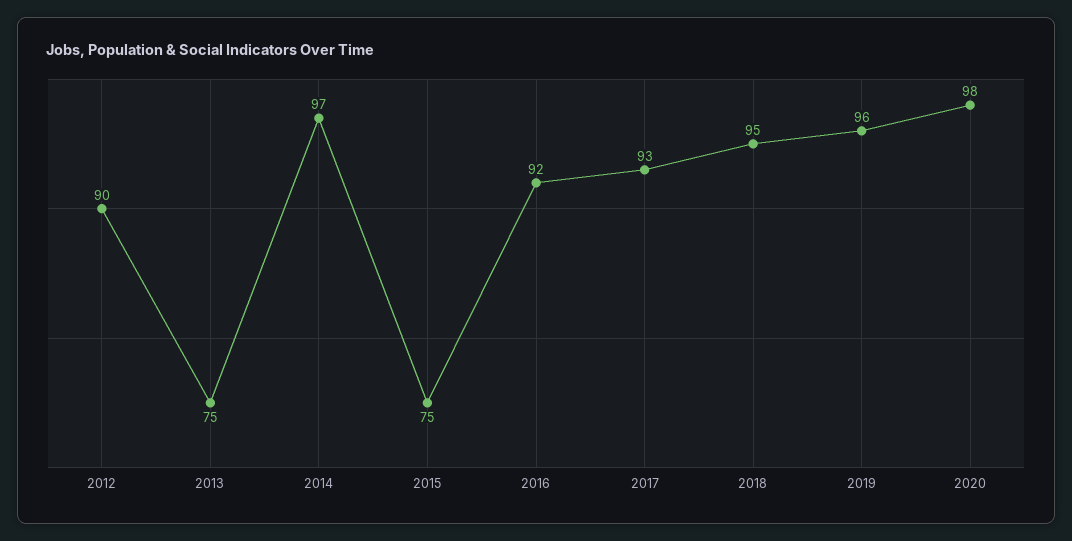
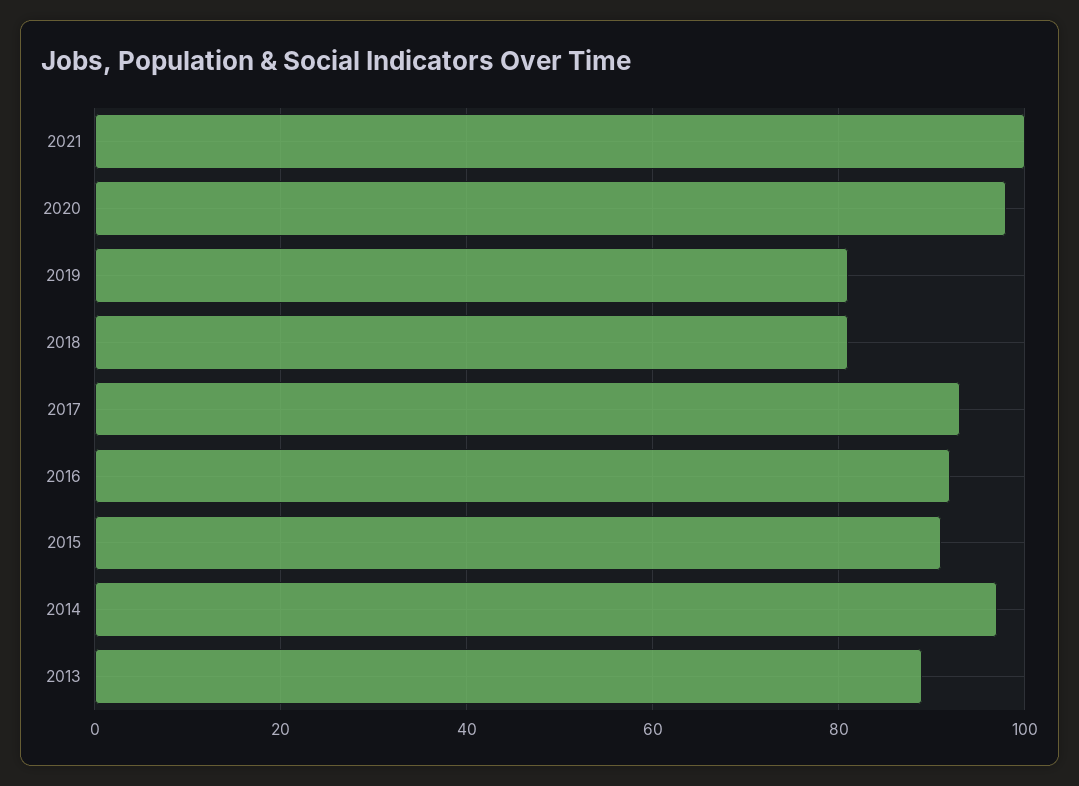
2012: 90 -> none
2013: 75 -> 90
2015: 75 -> 90
2018: 95 -> 80
2019: 96 -> 80
2021: none -> 100

